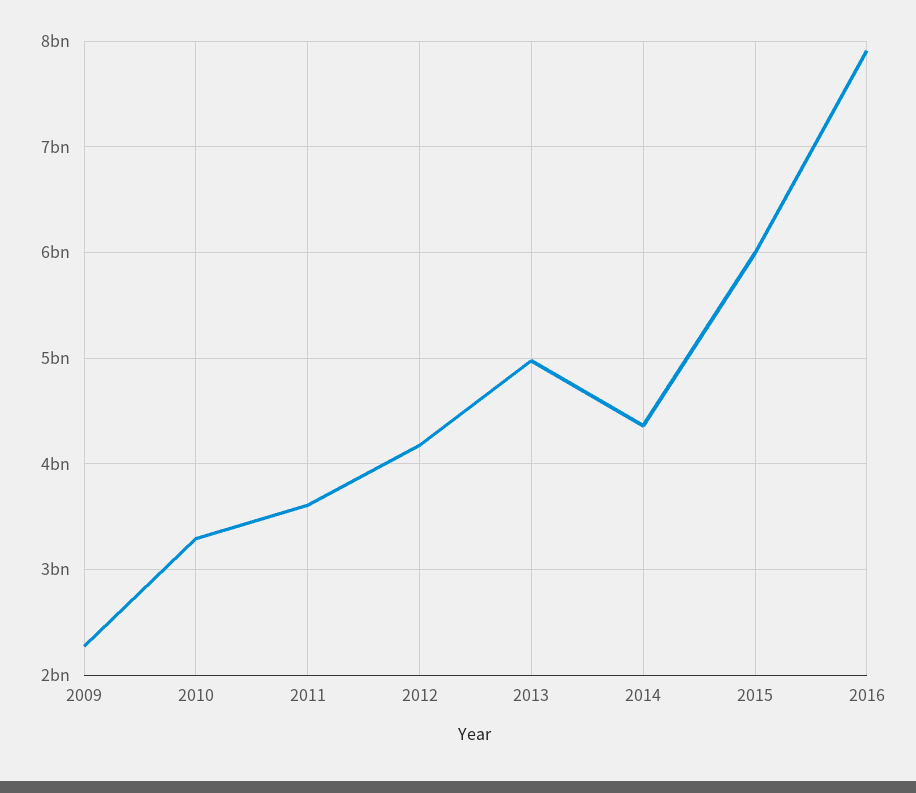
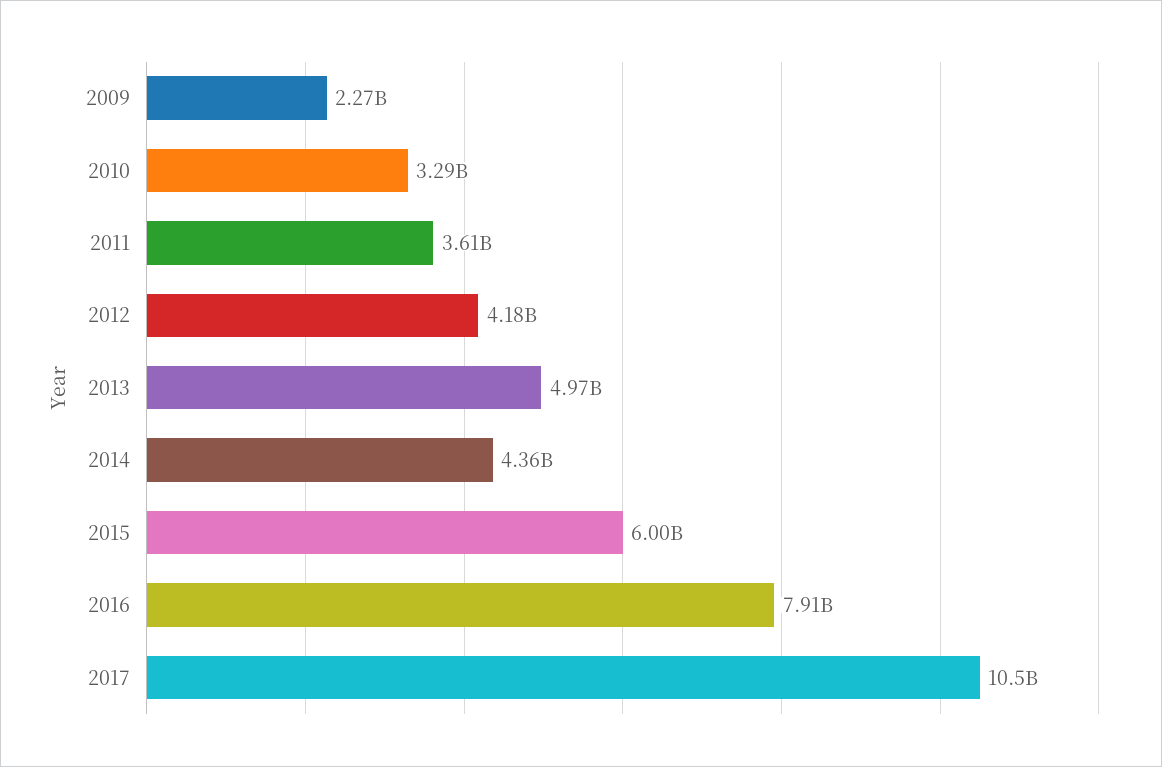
2017: none -> 10500000000

